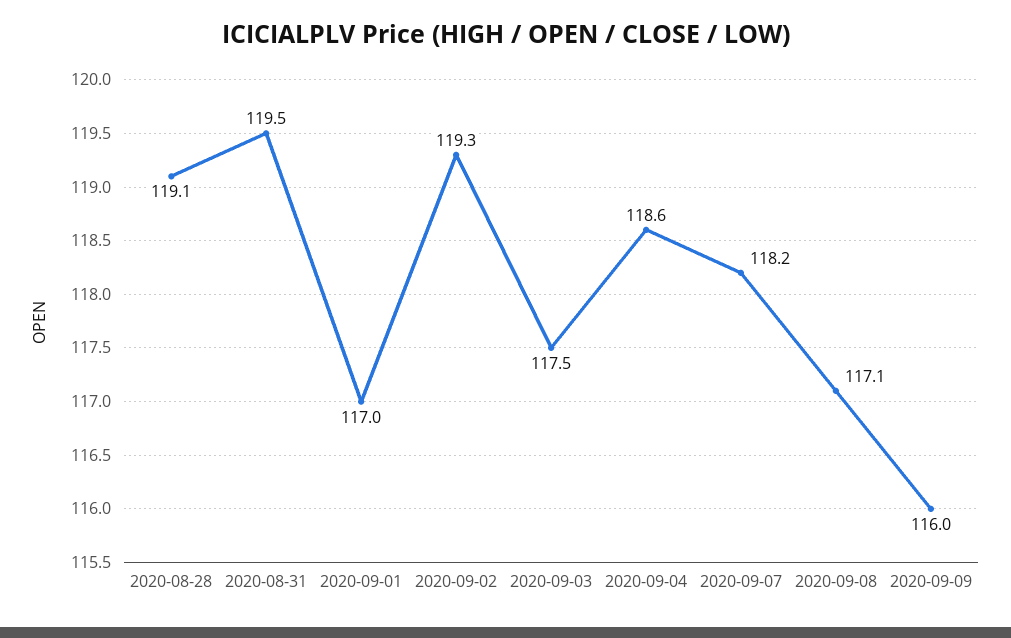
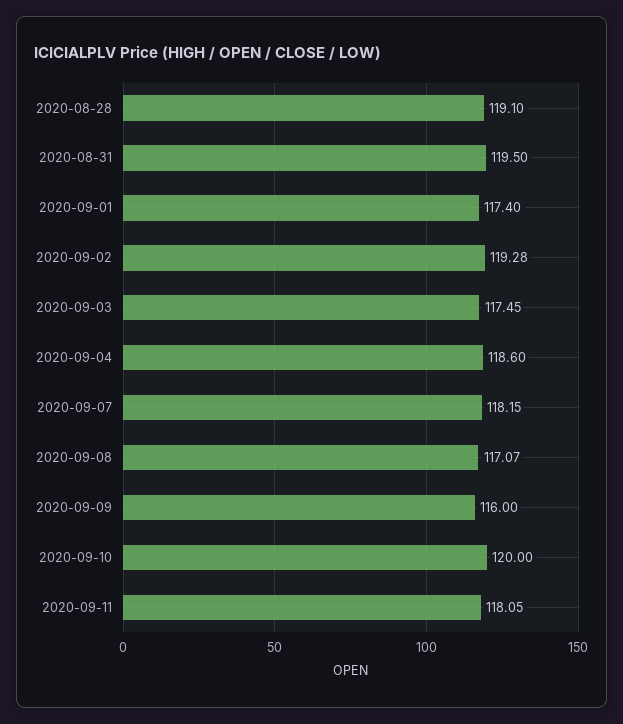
2020-09-01: 117 -> 117.4
2020-09-10: none -> 120
2020-09-11: none -> 118.05

